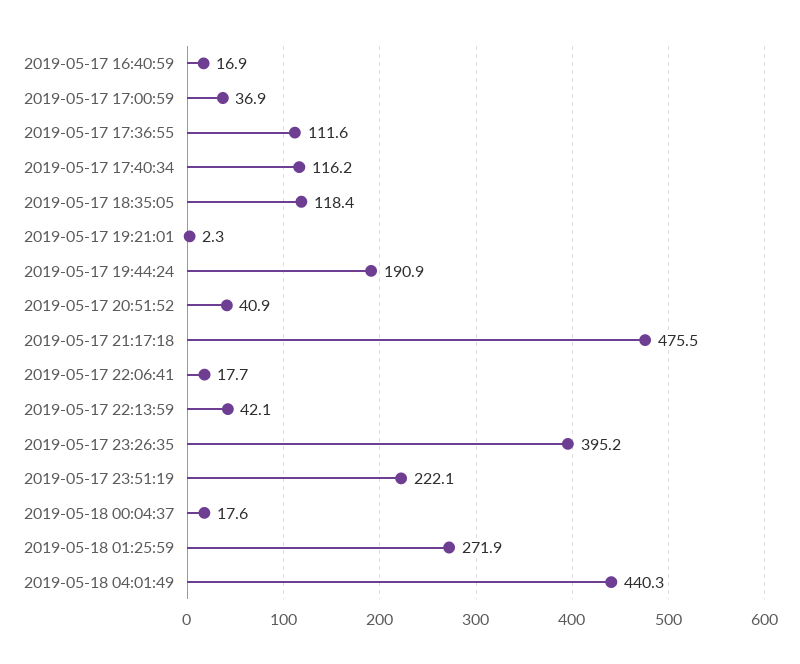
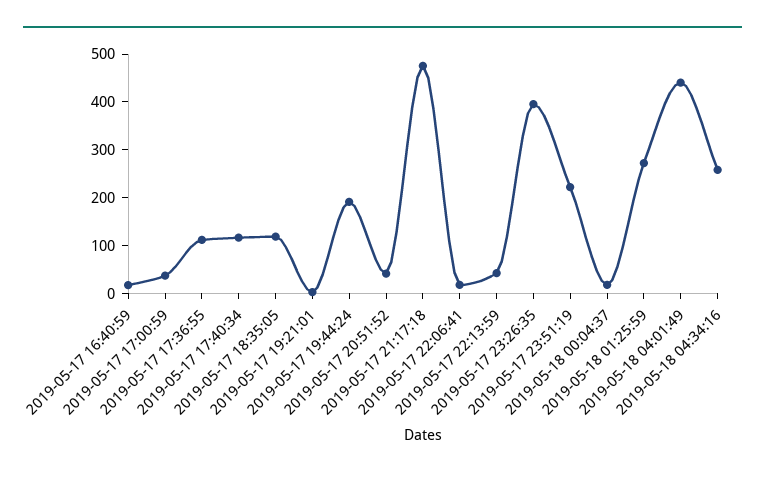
2019-05-18 04:34:16: none -> 260

